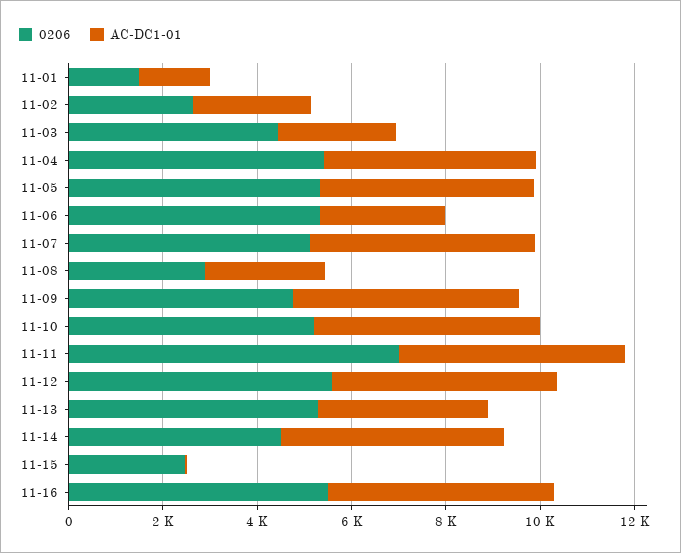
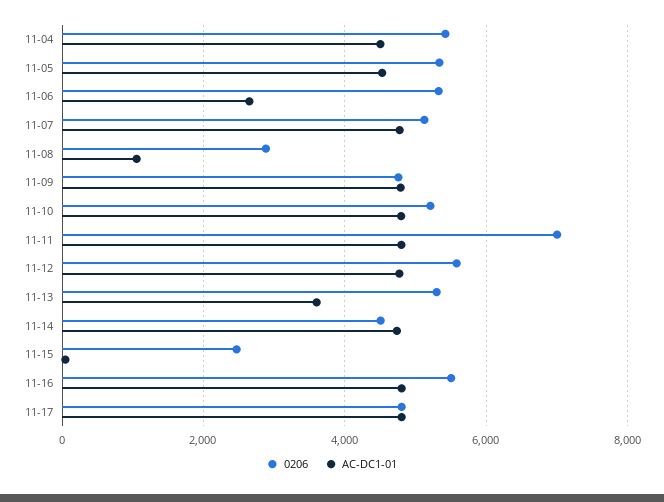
0206, 11-01: 1500 -> none
AC-DC1-01, 11-01: 1500 -> none
0206, 11-02: 2500 -> none
AC-DC1-01, 11-02: 2500 -> none
0206, 11-03: 4500 -> none
AC-DC1-01, 11-03: 2500 -> none
AC-DC1-01, 11-08: 2500 -> 1000
0206, 11-17: none -> 4800
AC-DC1-01, 11-17: none -> 4800

